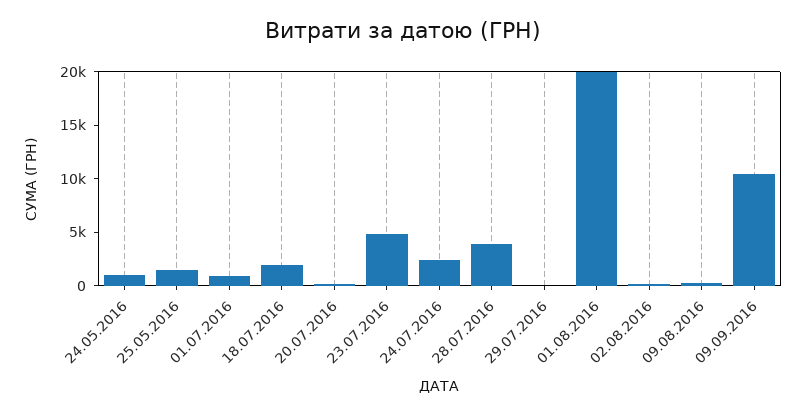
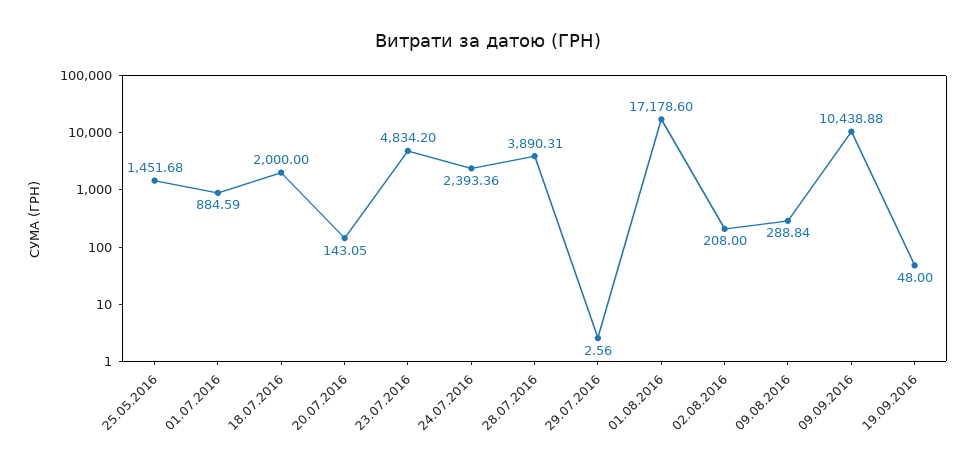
24.05.2016: 1000 -> none
01.08.2016: 20000 -> 17178.6
19.09.2016: none -> 48

